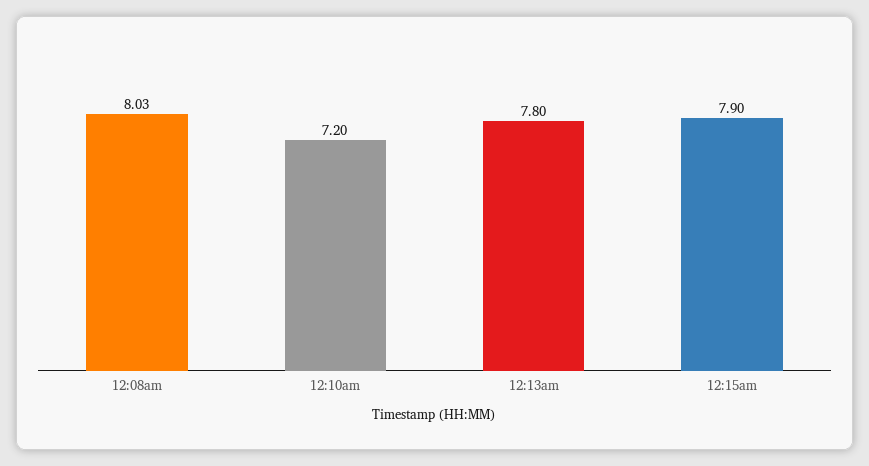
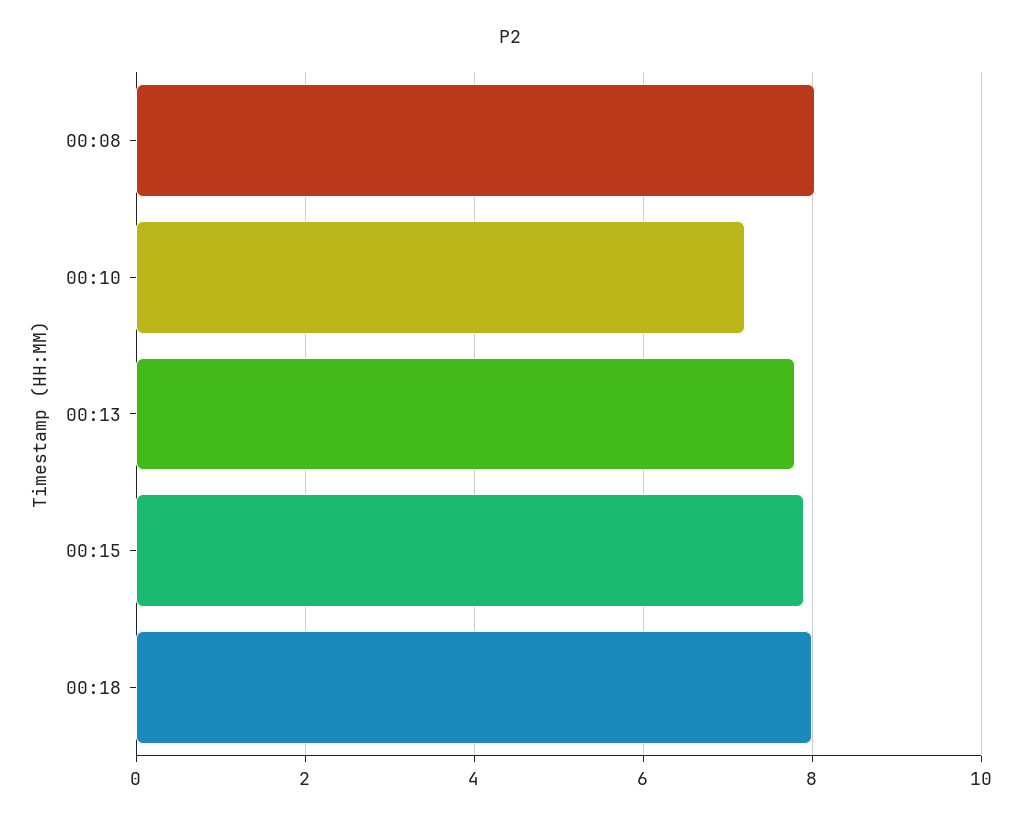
00:18: none -> 8

